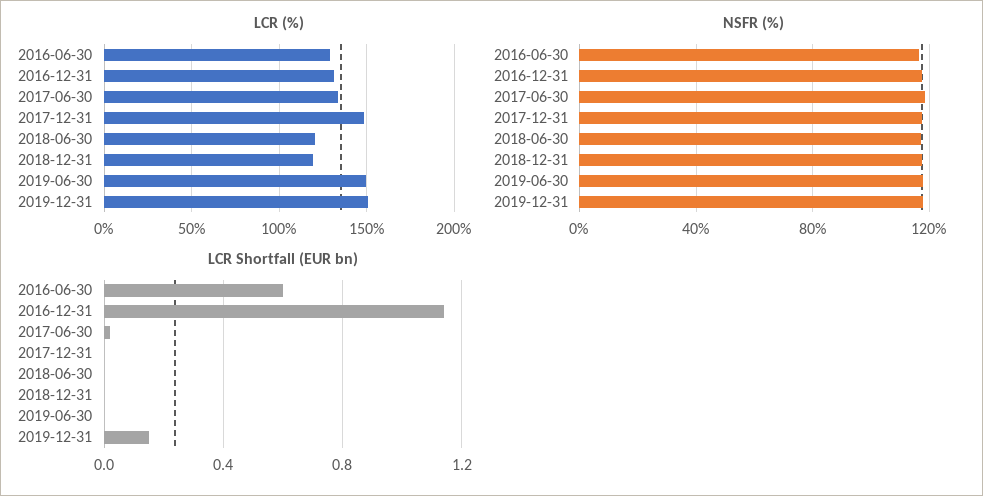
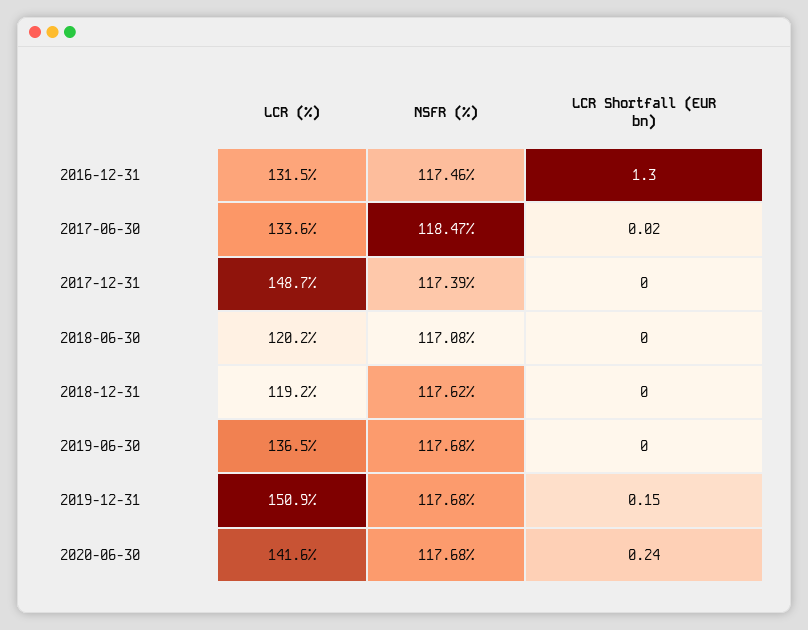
LCR (%), 2016-06-30: 130 -> none
LCR (%), 2019-06-30: 150 -> 136.5
NSFR (%), 2016-06-30: 115 -> none
LCR Shortfall (EUR bn), 2016-06-30: 0.6 -> none
LCR Shortfall (EUR bn), 2016-12-31: 1.15 -> 1.3
LCR (%), 2020-06-30: none -> 141.6
NSFR (%), 2020-06-30: none -> 117.68
LCR Shortfall (EUR bn), 2020-06-30: none -> 0.24

